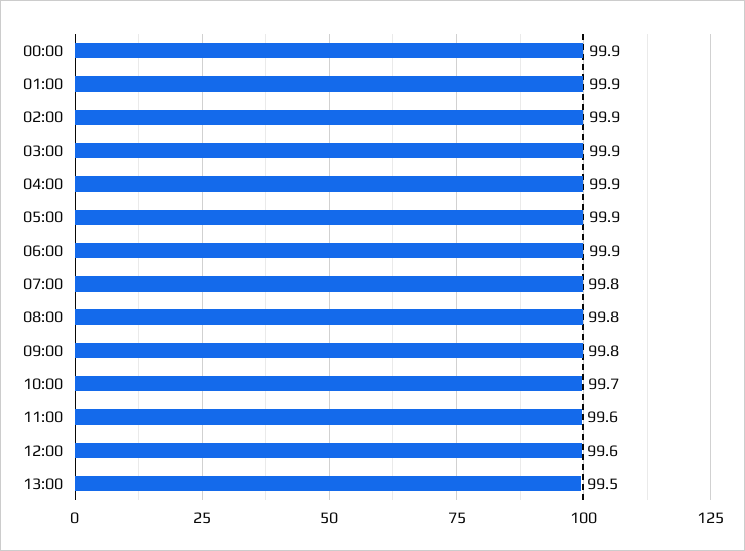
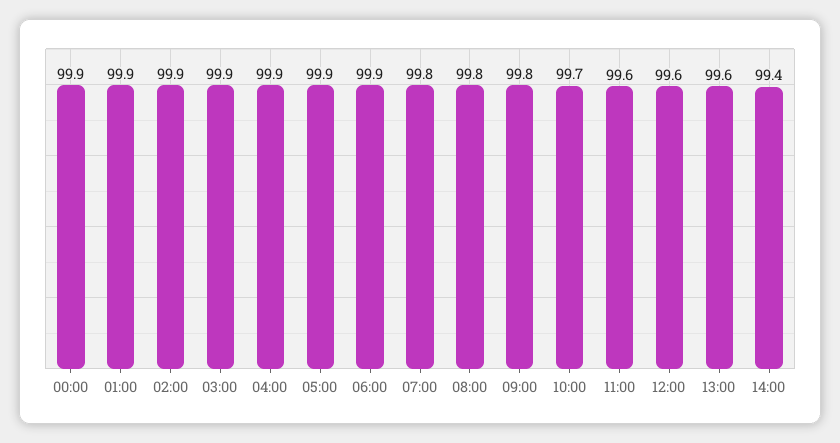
13:00: 99.5 -> 99.6
14:00: none -> 99.4

